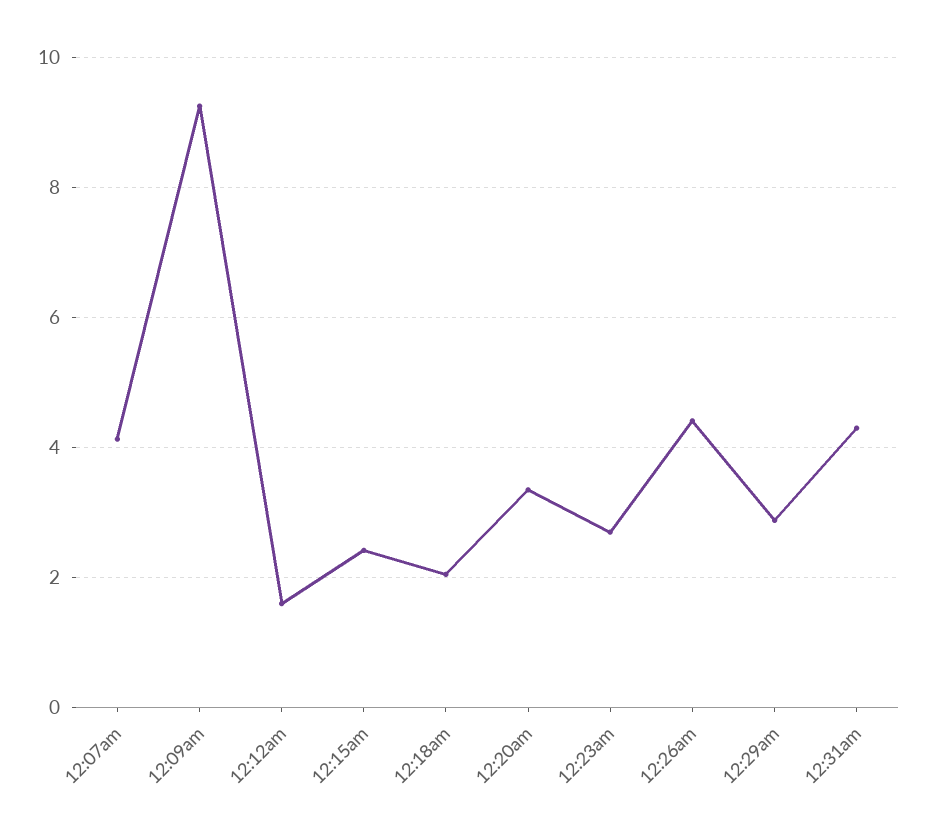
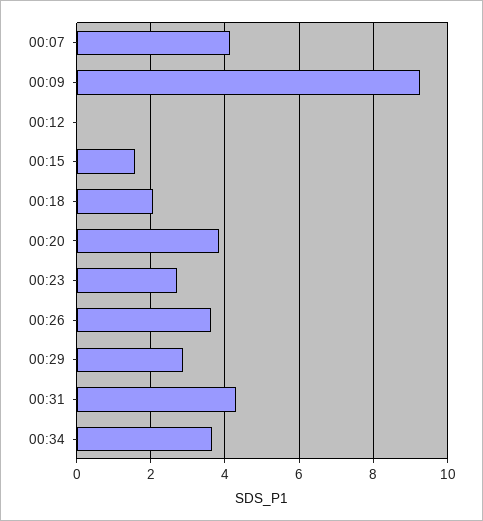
12:12am: 1.6 -> 0
12:15am: 2.4 -> 1.6
12:20am: 3.4 -> 3.8
12:26am: 4.4 -> 3.6
00:34: none -> 3.6

